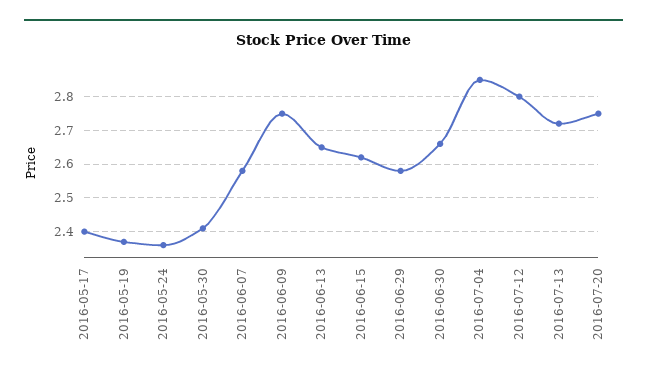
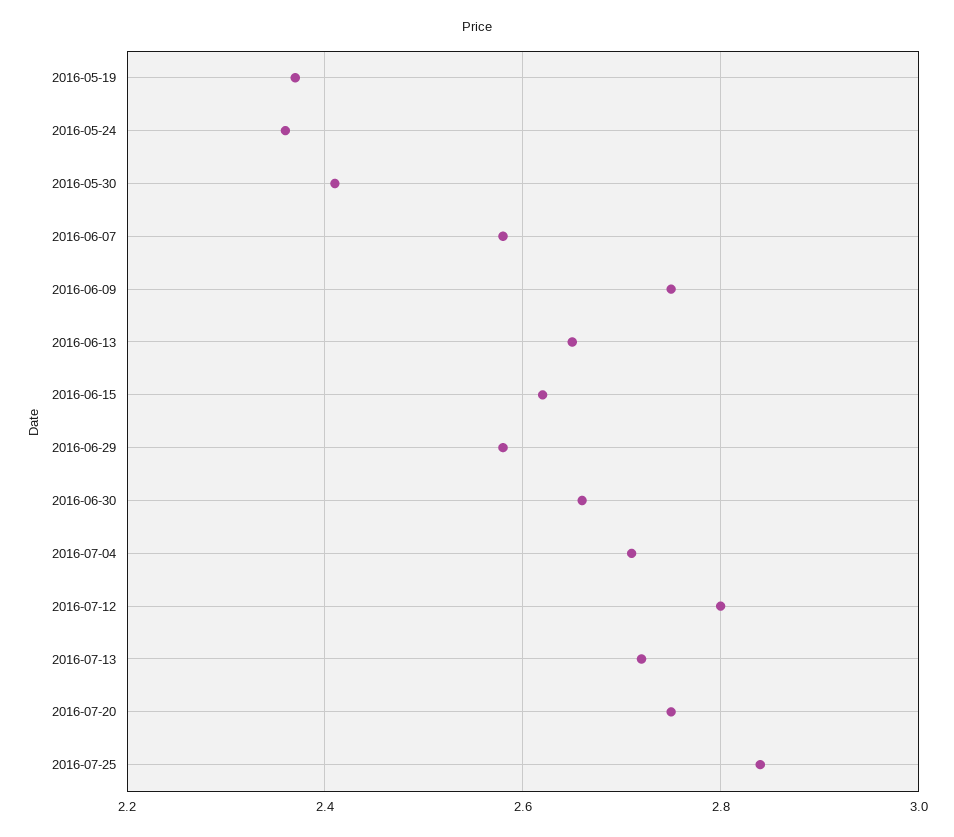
2016-05-17: 2.4 -> none
2016-07-04: 2.85 -> 2.7
2016-07-25: none -> 2.85

